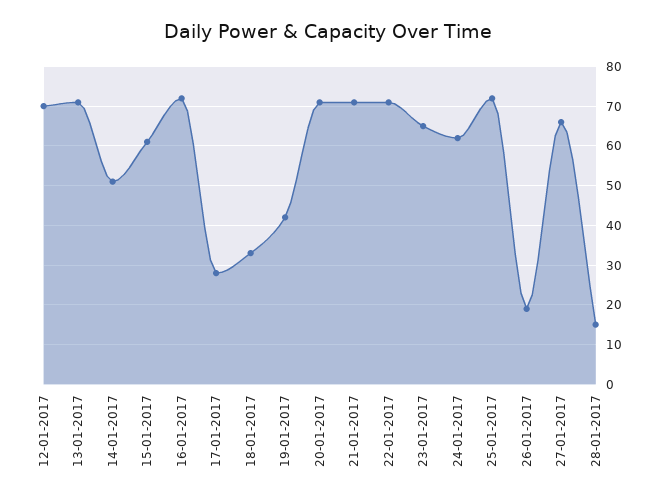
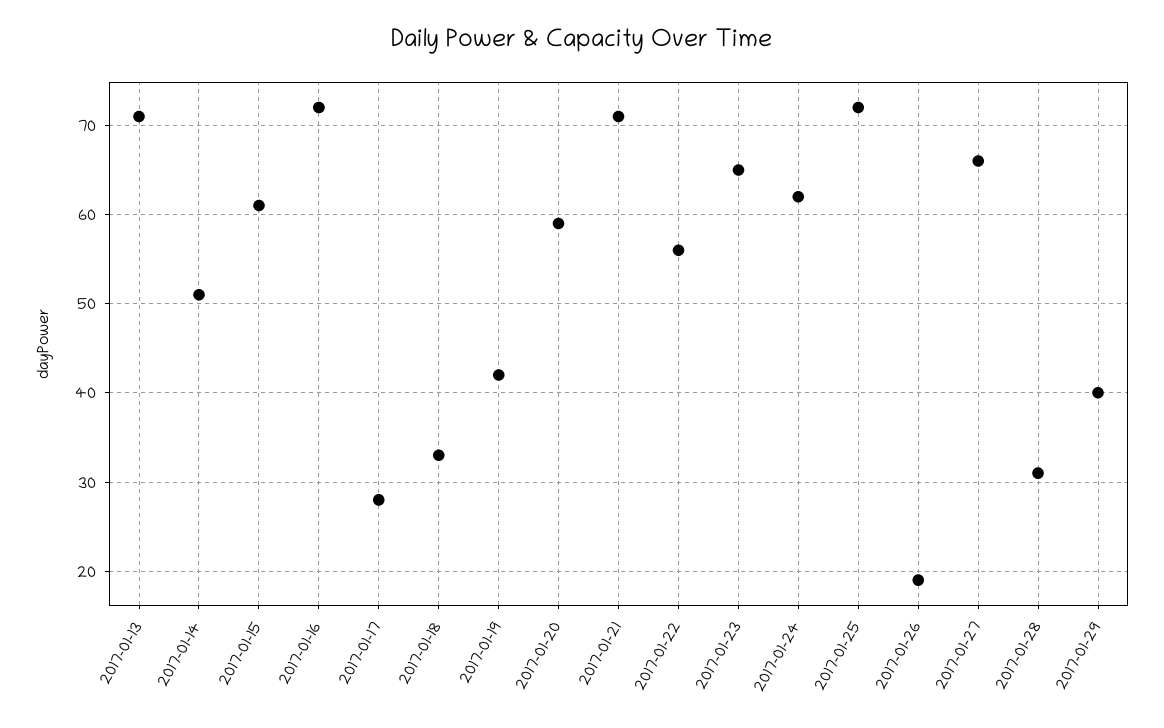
12-01-2017: 70 -> none
20-01-2017: 70 -> 59
22-01-2017: 70 -> 56
28-01-2017: 15 -> 31
2017-01-29: none -> 40

